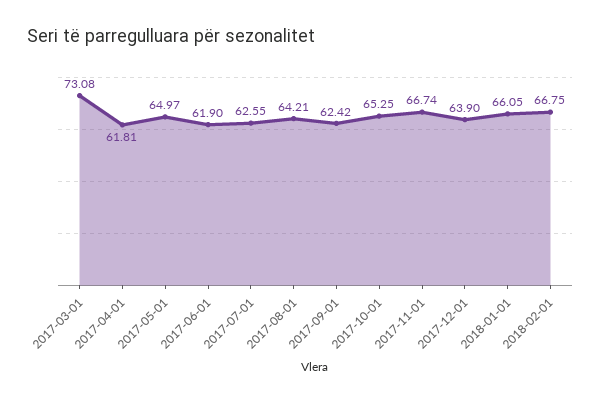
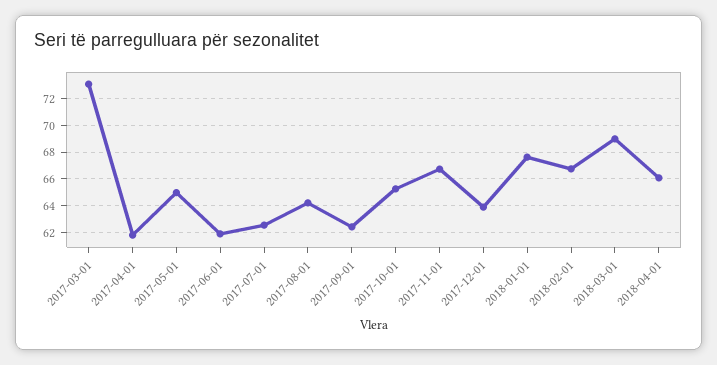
2018-01-01: 66.05 -> 67.5
2018-03-01: none -> 69
2018-04-01: none -> 66

